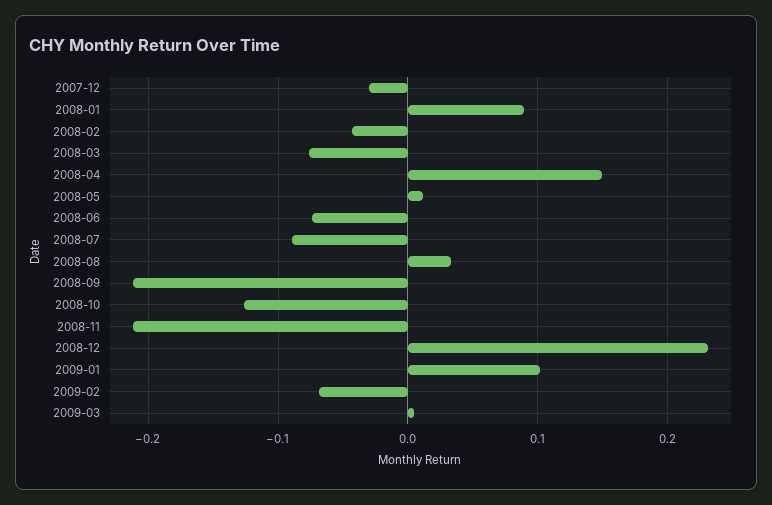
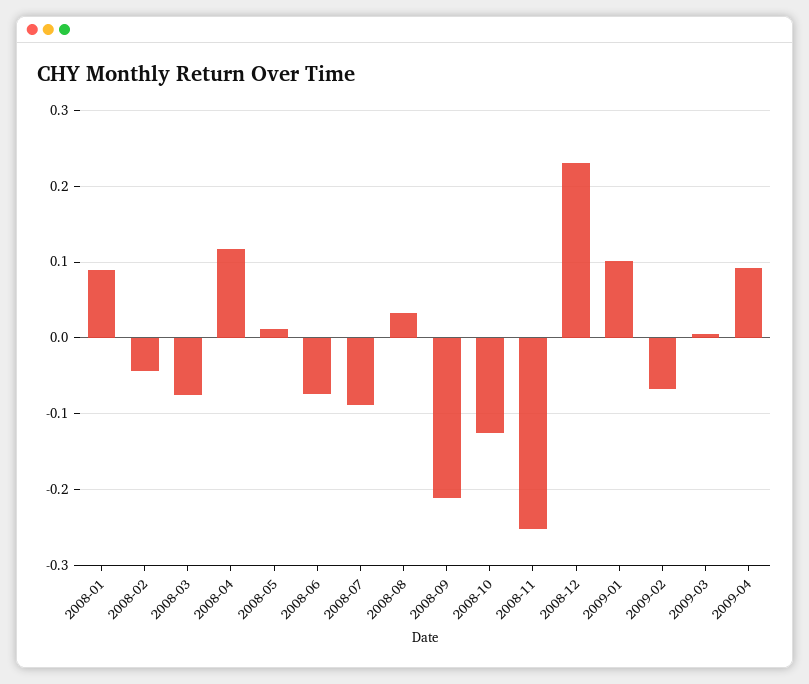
2007-12: -0.03 -> none
2008-04: 0.15 -> 0.12
2008-11: -0.21 -> -0.25
2009-04: none -> 0.09

